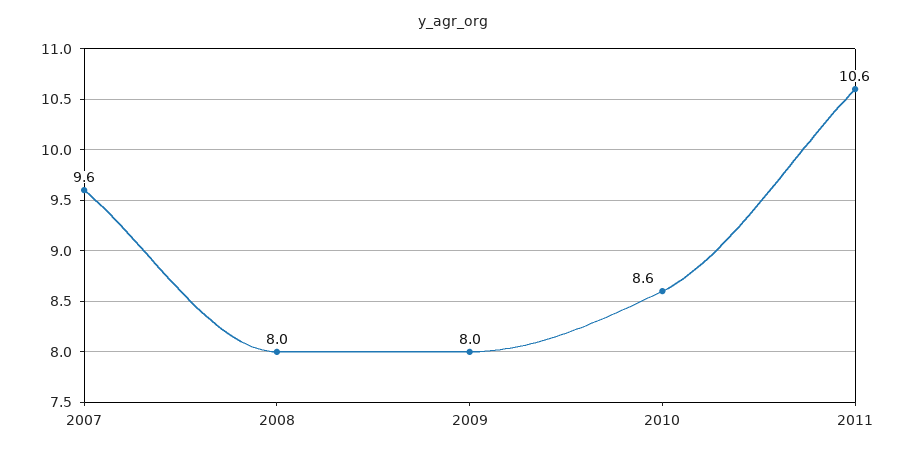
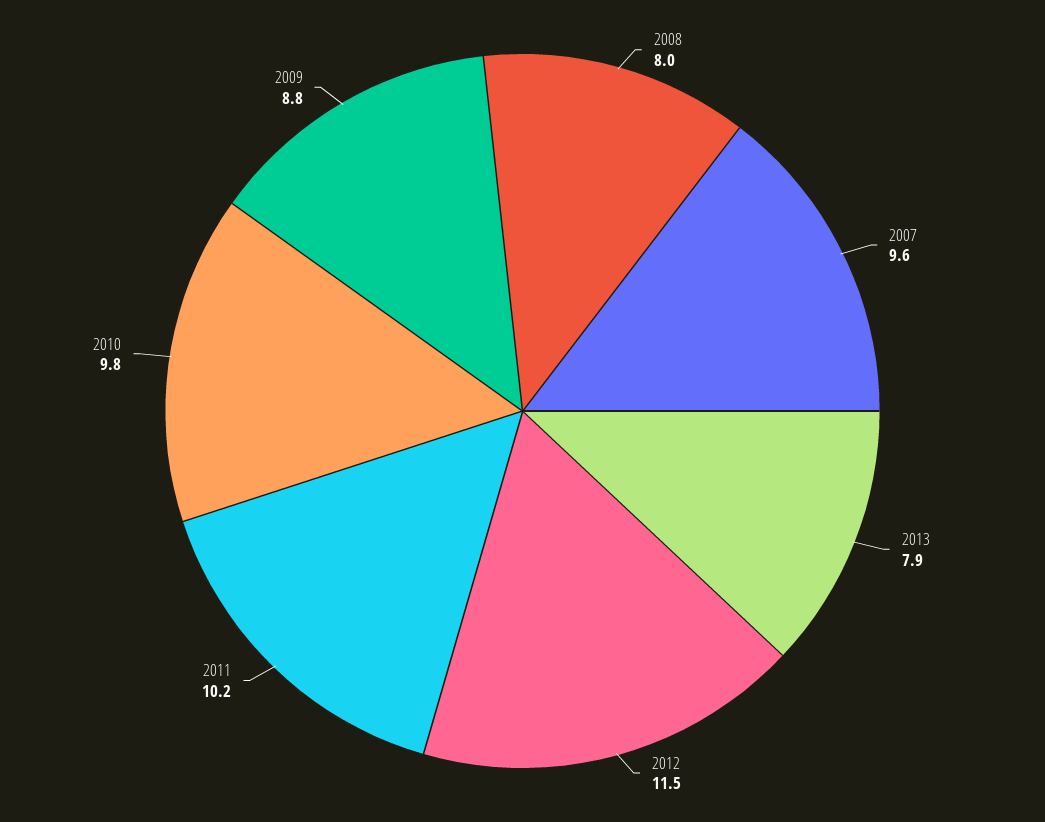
2009: 8 -> 8.8
2010: 8.6 -> 9.8
2011: 10.6 -> 10.2
2013: none -> 7.9
2012: none -> 11.5

